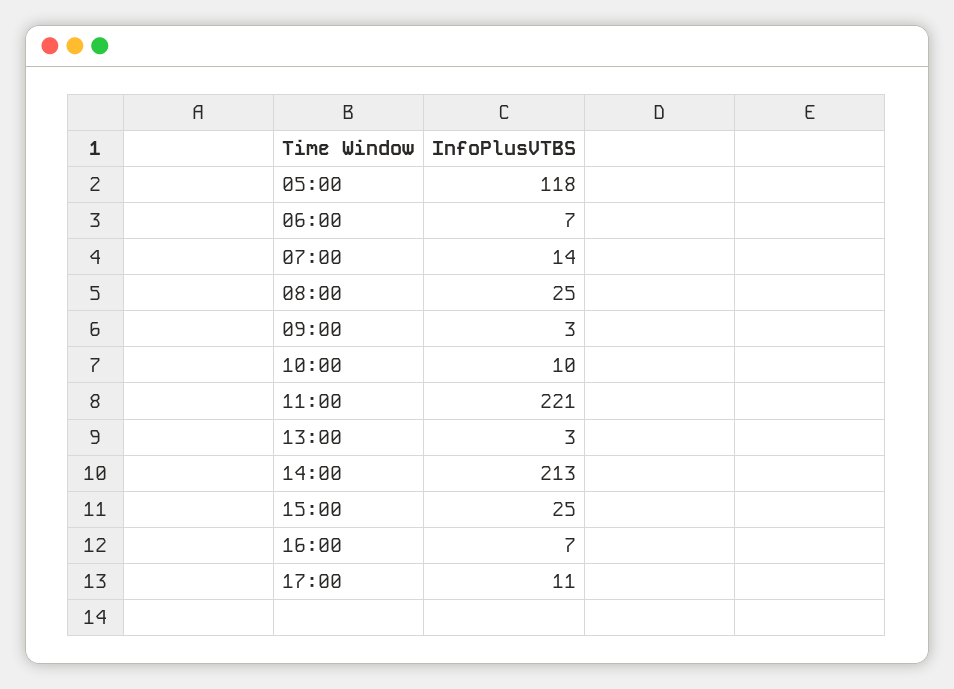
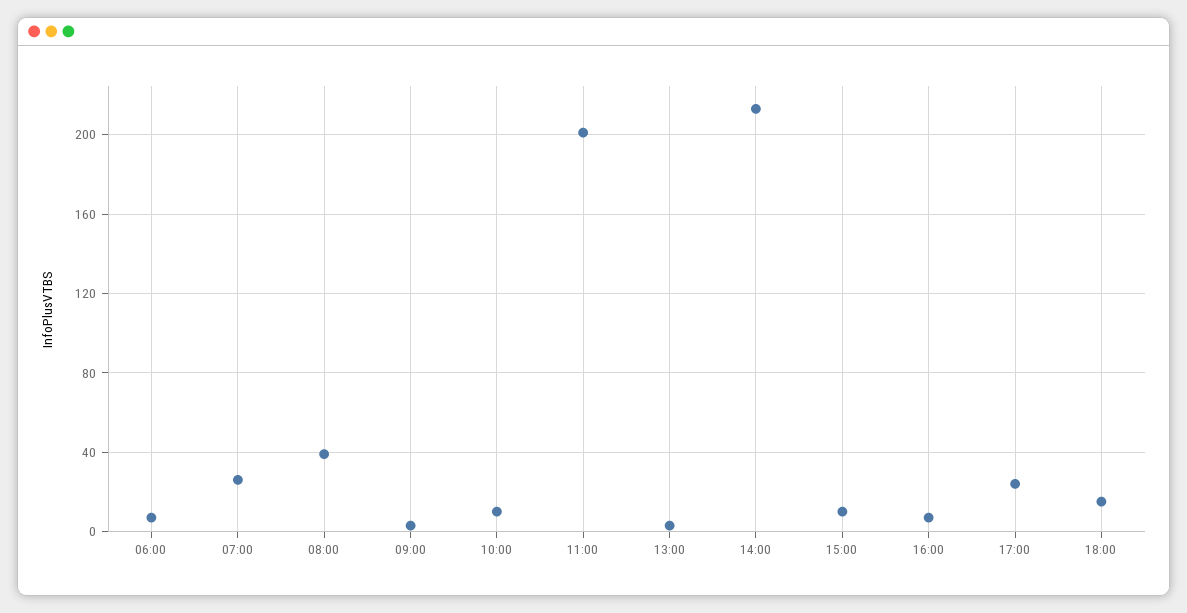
05:00: 118 -> none
07:00: 14 -> 25
08:00: 25 -> 40
11:00: 221 -> 200
15:00: 25 -> 10
17:00: 11 -> 25
18:00: none -> 15

